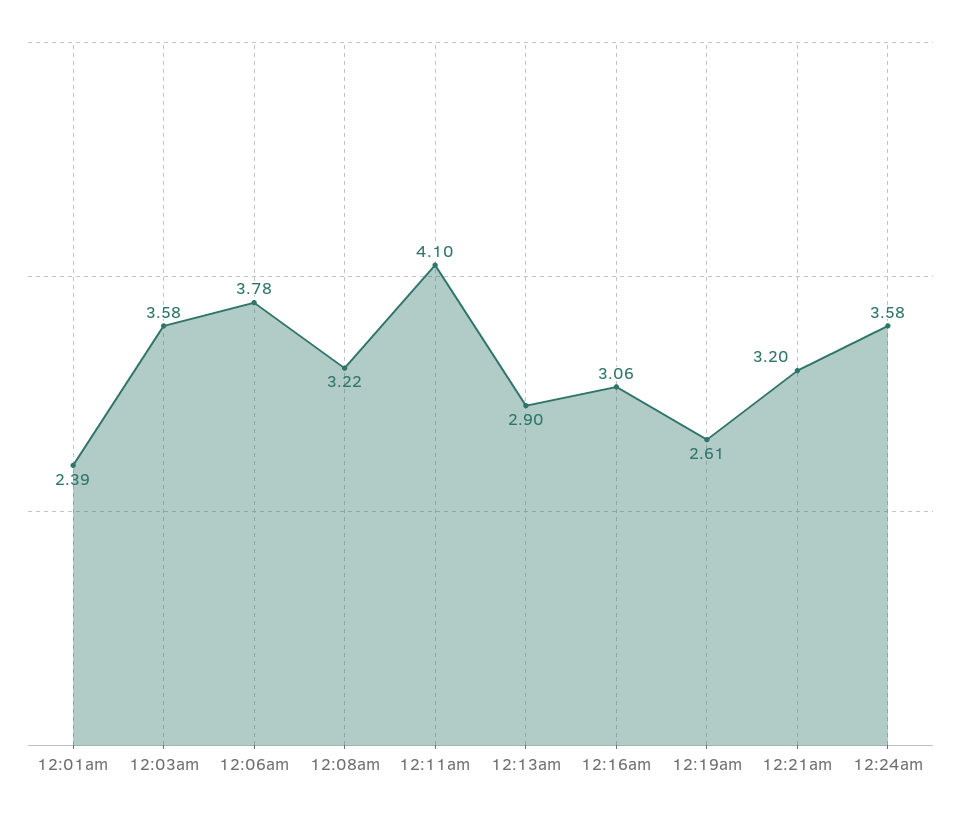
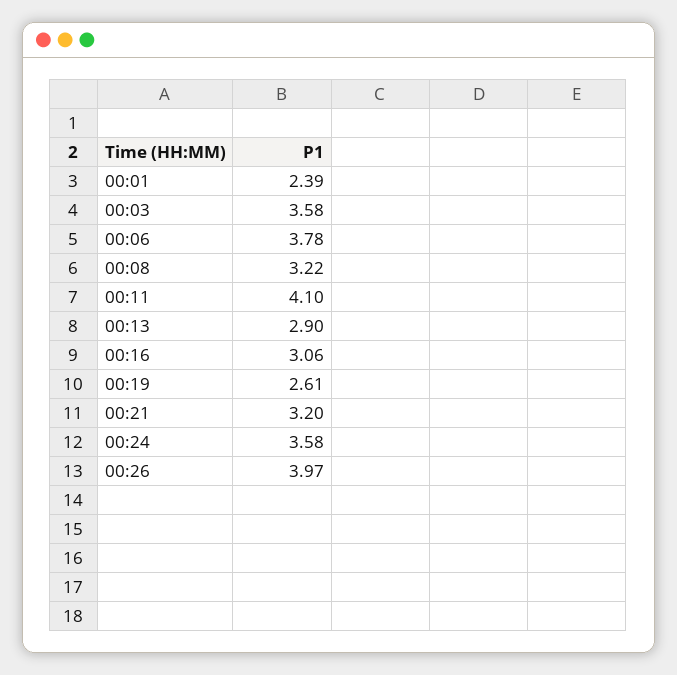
00:26: none -> 3.97

